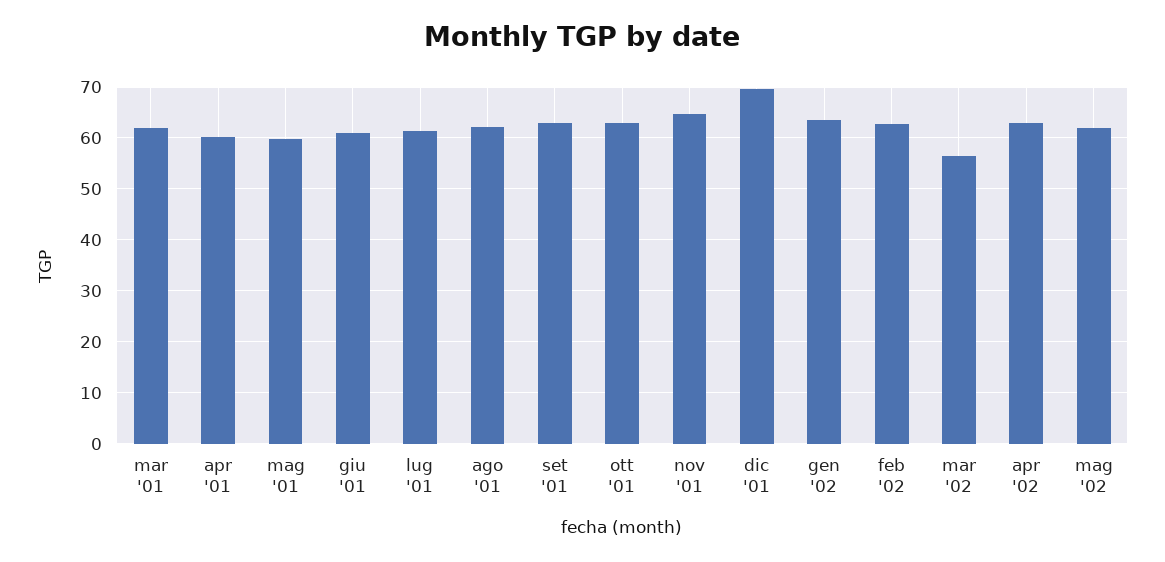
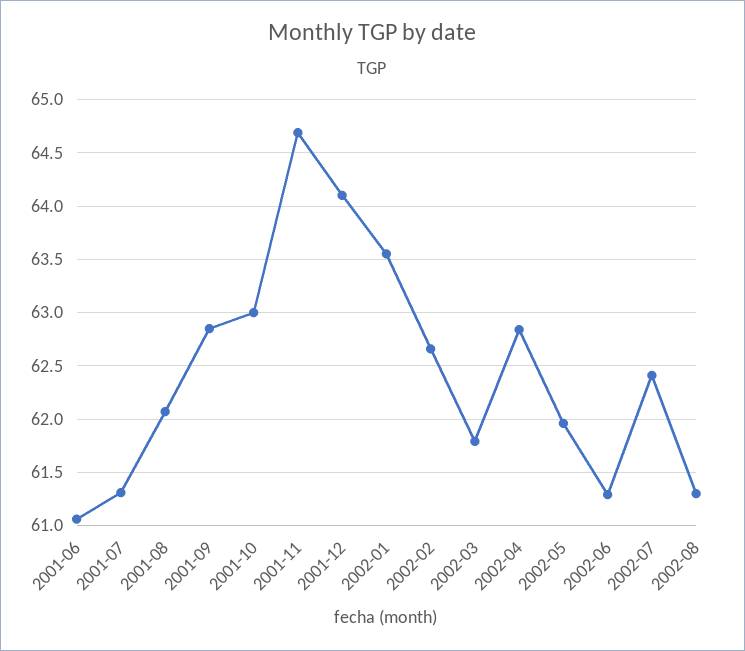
mar '01: 62 -> none
apr '01: 60 -> none
mag '01: 60 -> none
dic '01: 70 -> 64.1
mar '02: 56 -> 61.8
2002-06: none -> 61.3
2002-07: none -> 62.4
2002-08: none -> 61.3

